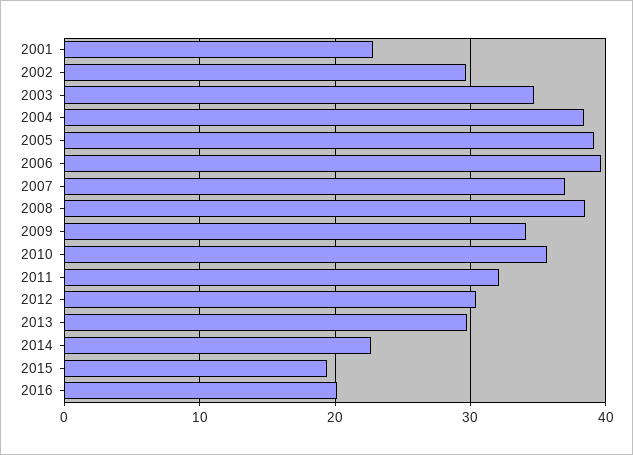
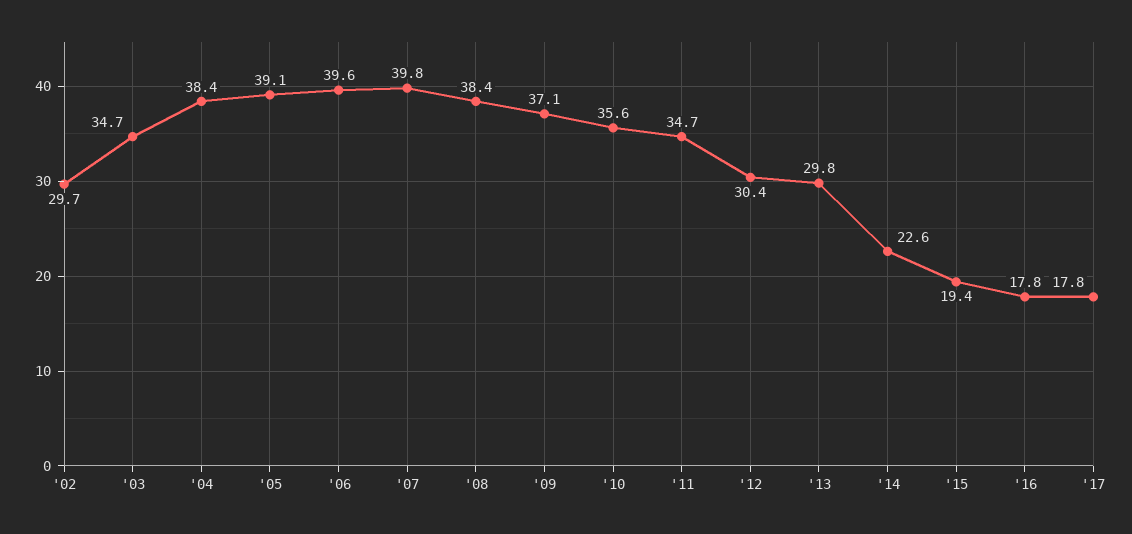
2001: 23 -> none
2007: 37 -> 39.8
2009: 34 -> 37.1
2011: 32 -> 34.7
2016: 20 -> 17.8
'17: none -> 17.8

